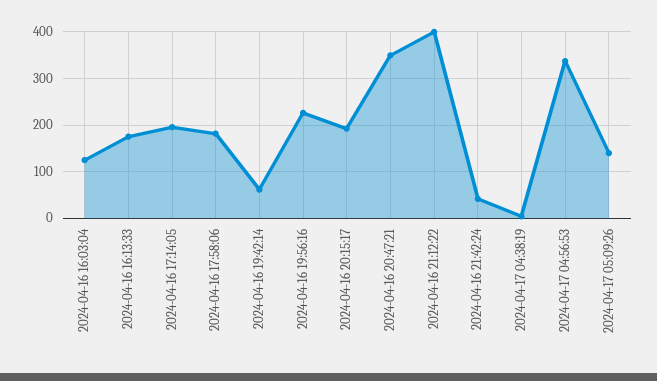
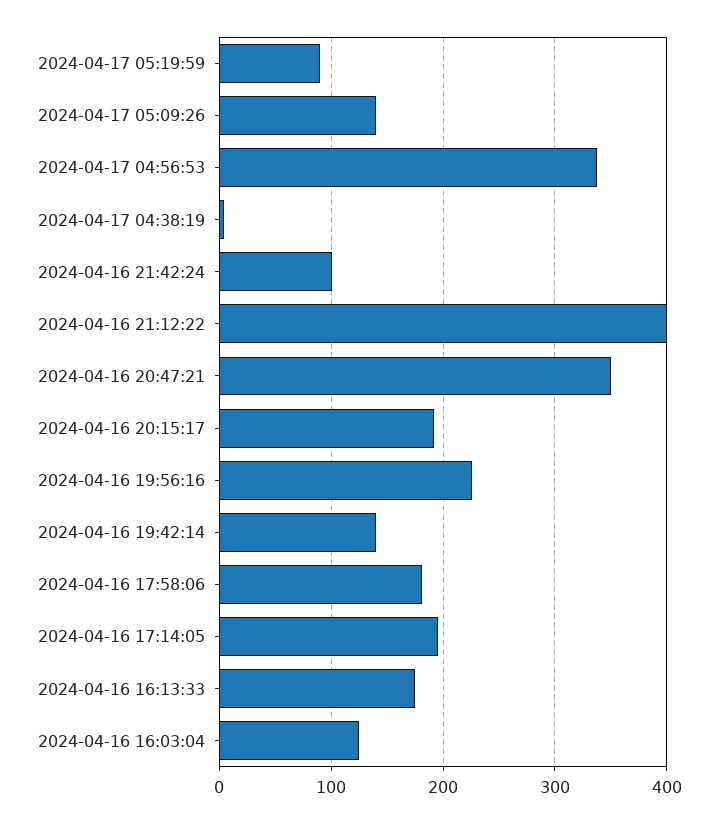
2024-04-16 19:42:14: 60 -> 140
2024-04-16 21:42:24: 40 -> 100
2024-04-17 05:19:59: none -> 90

